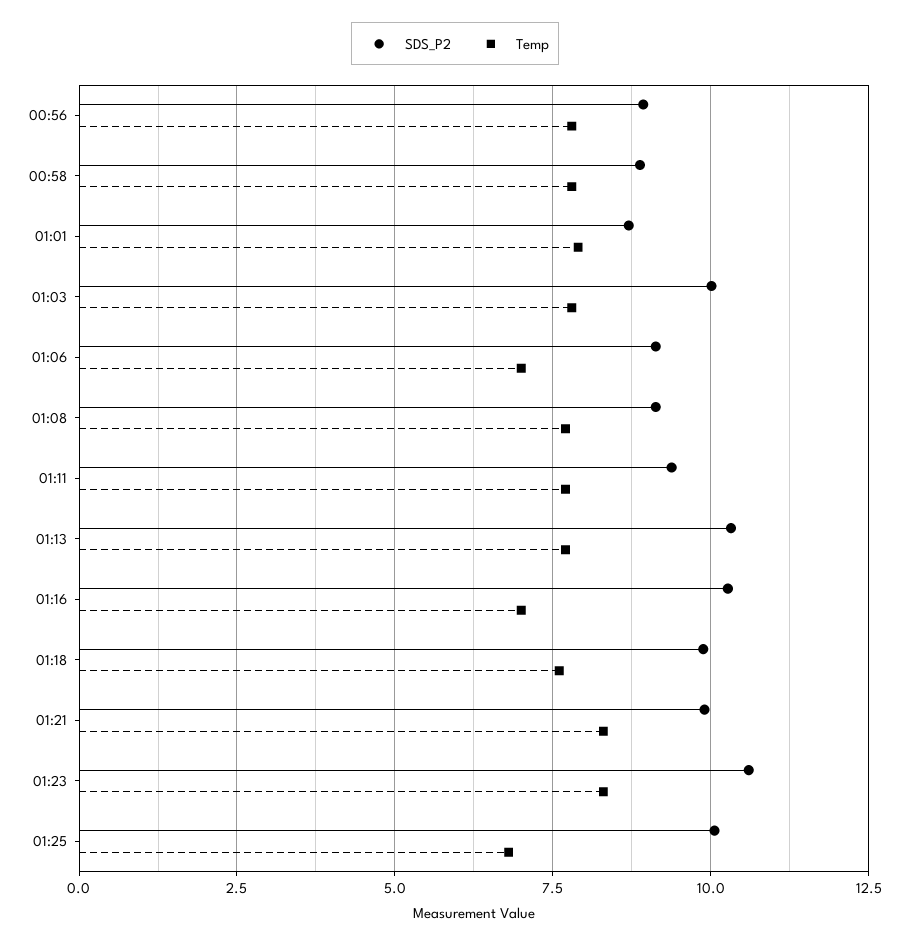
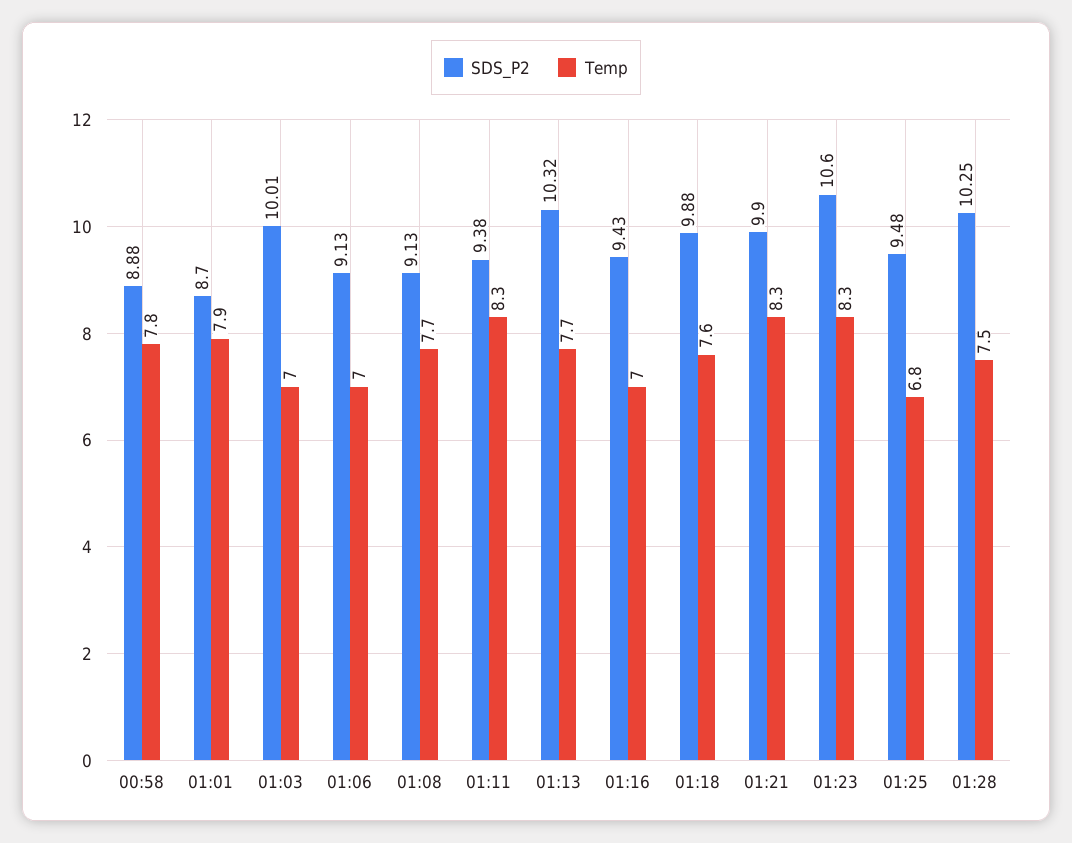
SDS_P2, 00:56: 9 -> none
Temp, 00:56: 7.75 -> none
Temp, 01:03: 7.75 -> 7
Temp, 01:11: 7.75 -> 8.3
SDS_P2, 01:16: 10.25 -> 9.43
SDS_P2, 01:25: 10 -> 9.48
SDS_P2, 01:28: none -> 10.25
Temp, 01:28: none -> 7.5

